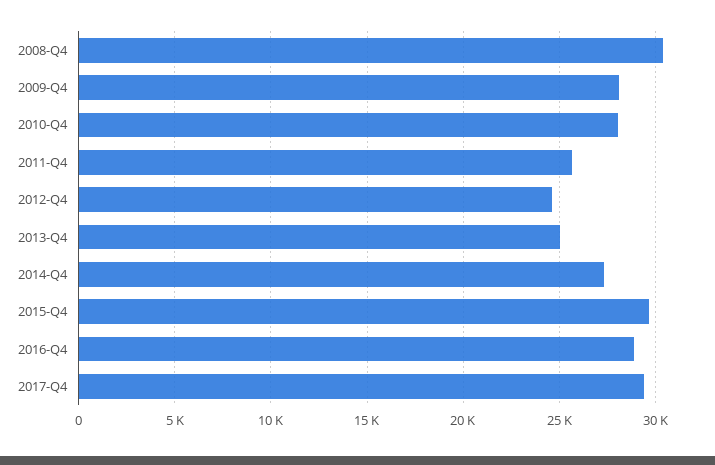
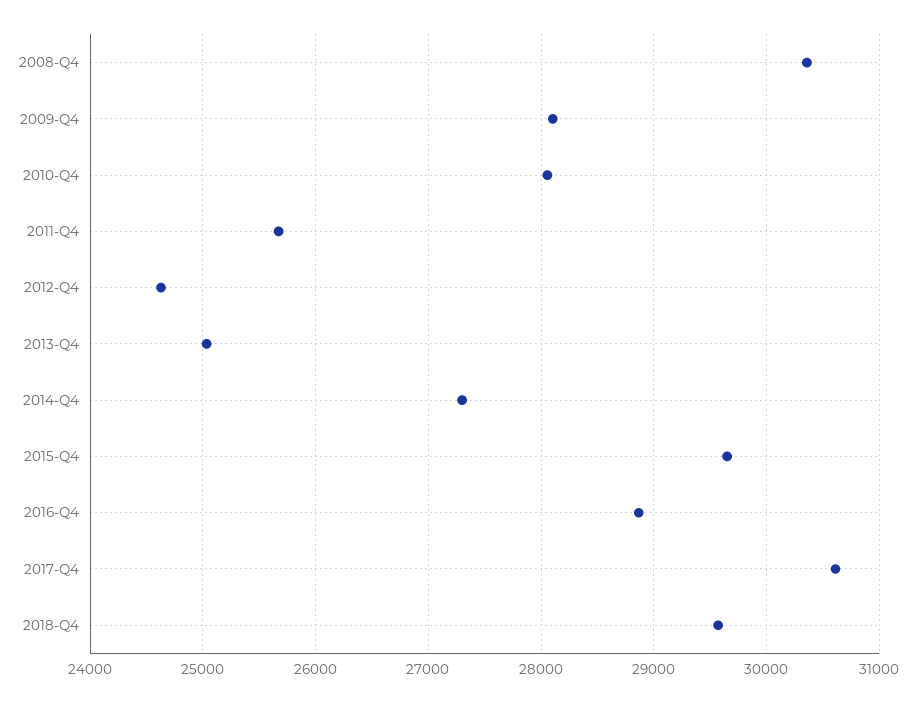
2017-Q4: 29500 -> 30600
2018-Q4: none -> 29600

